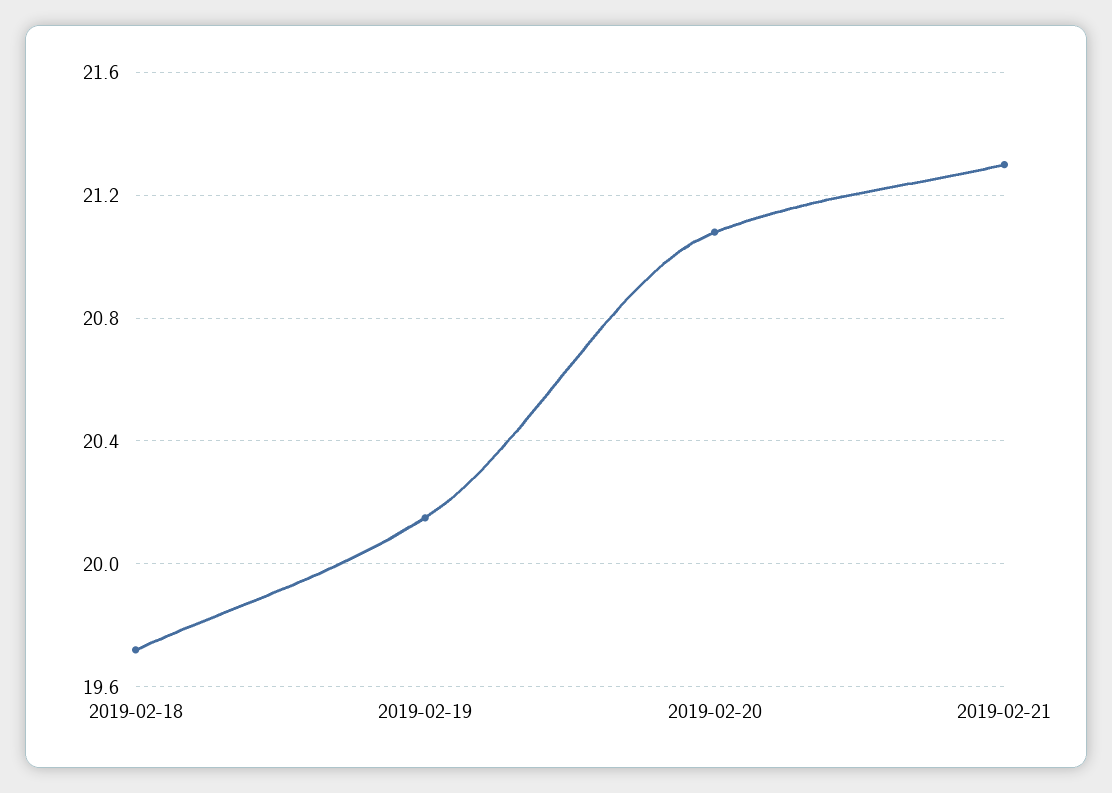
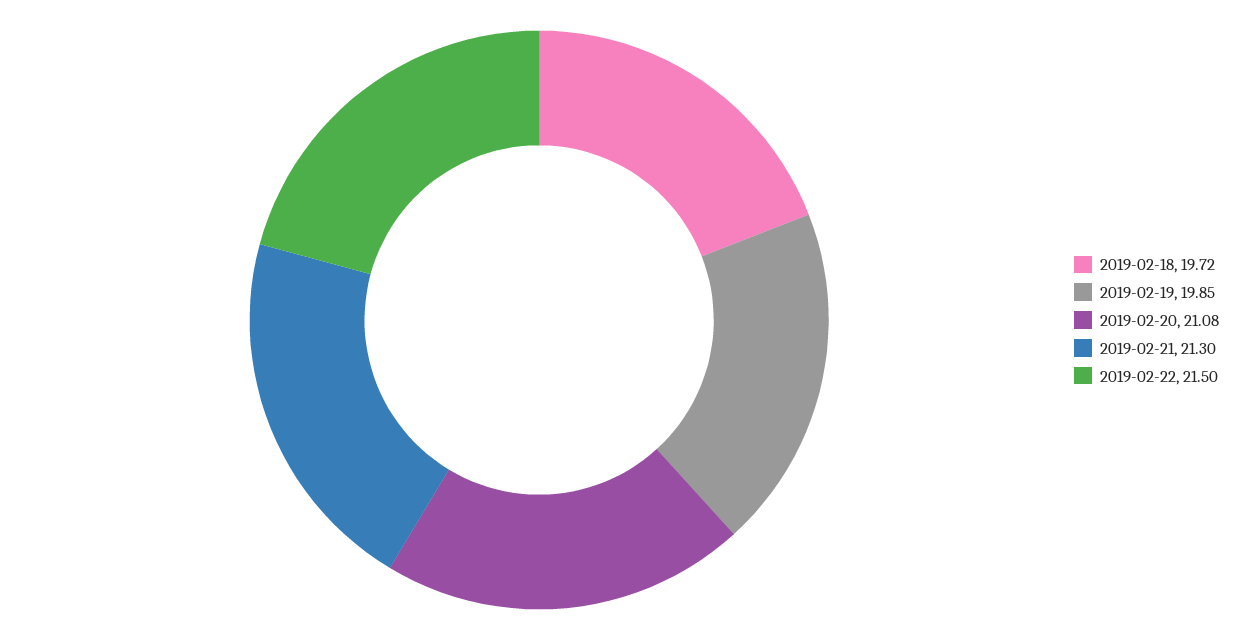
2019-02-19: 20.15 -> 19.85
2019-02-22: none -> 21.5

